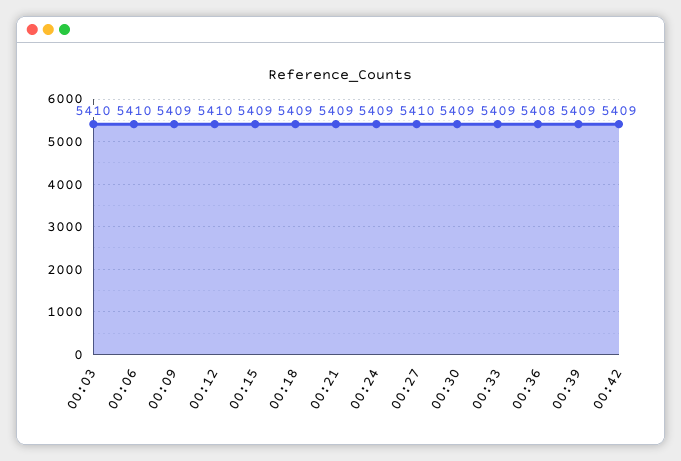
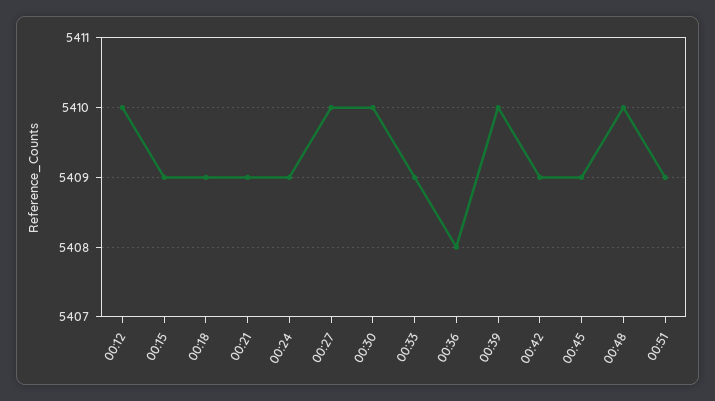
00:03: 5410 -> none
00:06: 5410 -> none
00:09: 5409 -> none
00:30: 5409 -> 5410
00:39: 5409 -> 5410
00:45: none -> 5409
00:48: none -> 5410
00:51: none -> 5409

